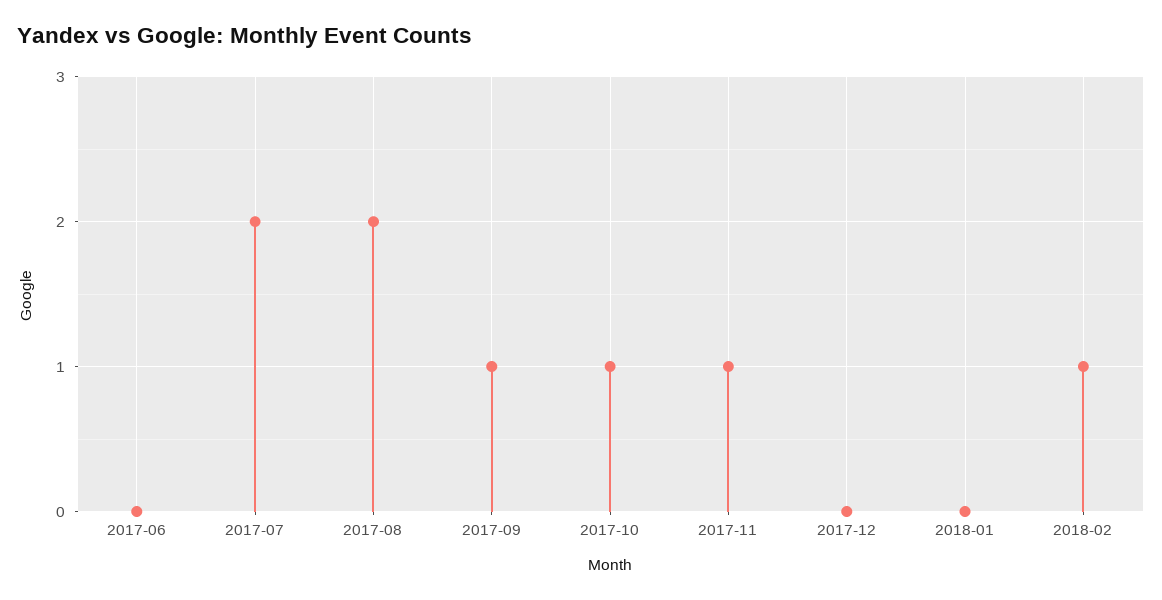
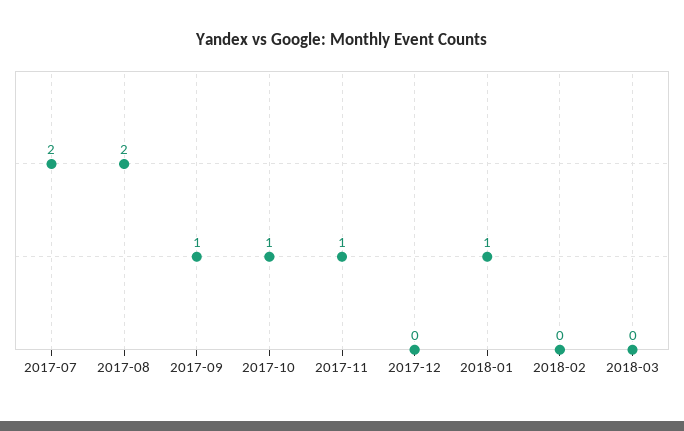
2017-06: 0 -> none
2018-01: 0 -> 1
2018-02: 1 -> 0
2018-03: none -> 0

